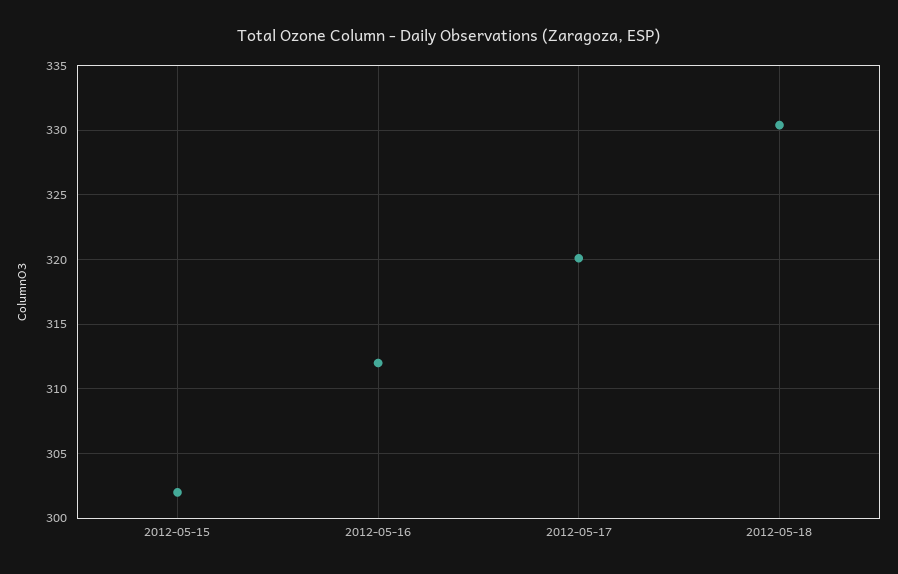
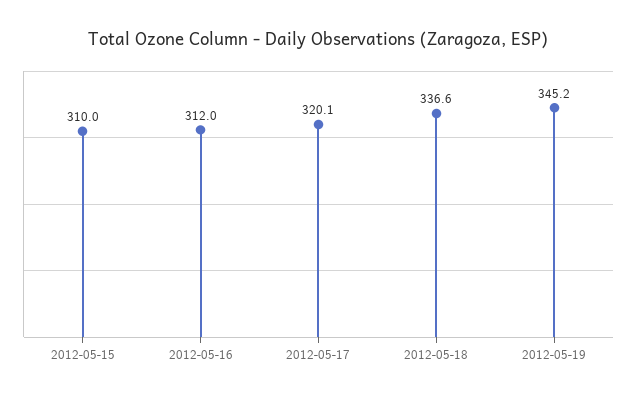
2012-05-15: 302 -> 310
2012-05-18: 330.5 -> 336.6
2012-05-19: none -> 345.2

